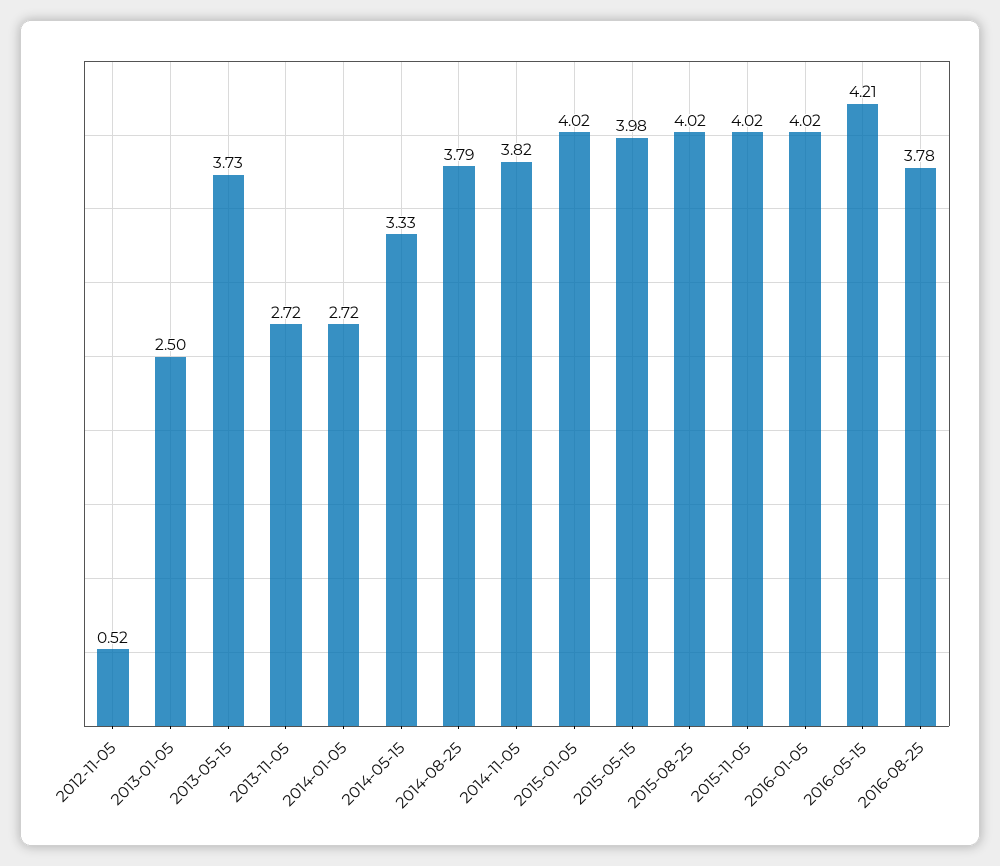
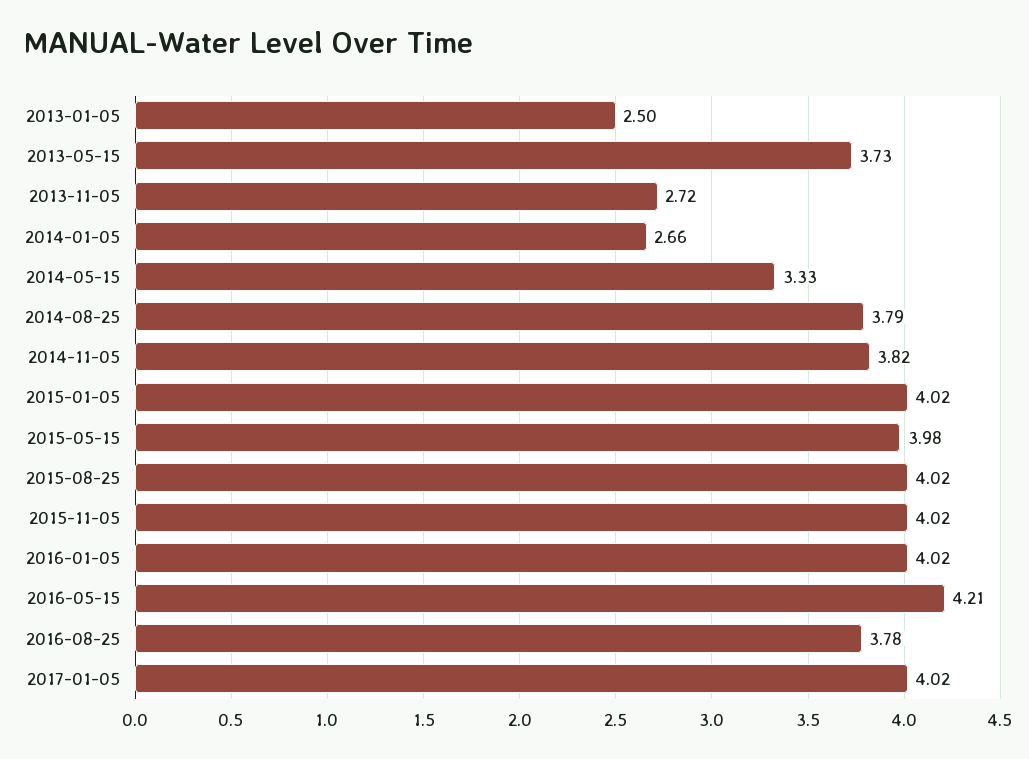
2012-11-05: 0.52 -> none
2014-01-05: 2.72 -> 2.66
2017-01-05: none -> 4.02

